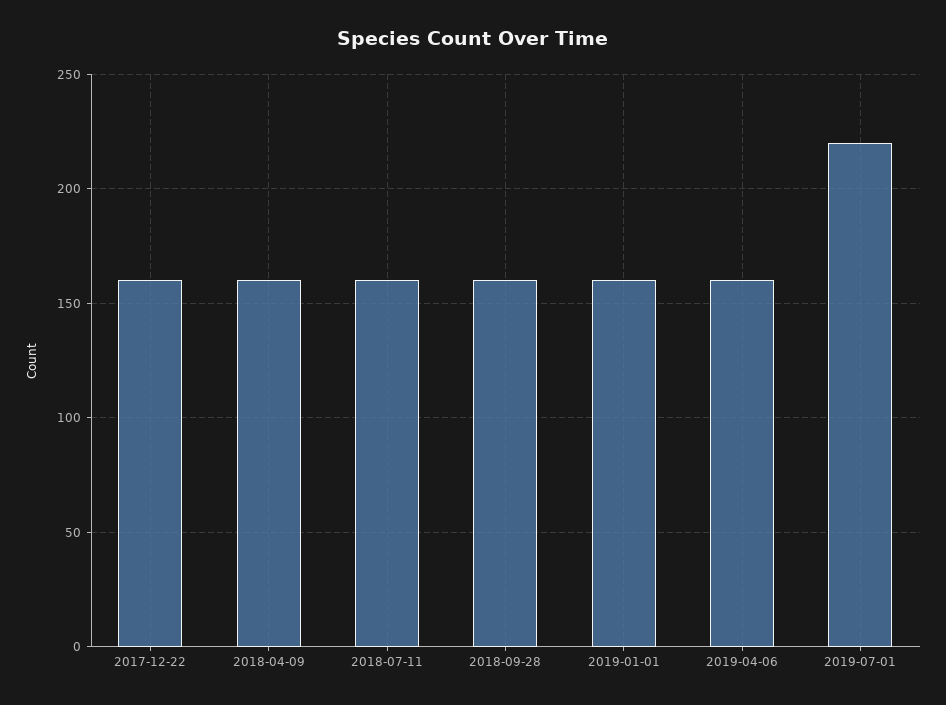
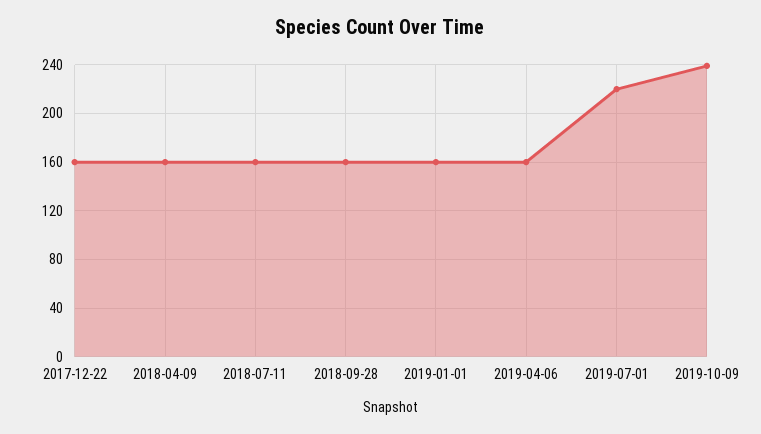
2019-10-09: none -> 240

